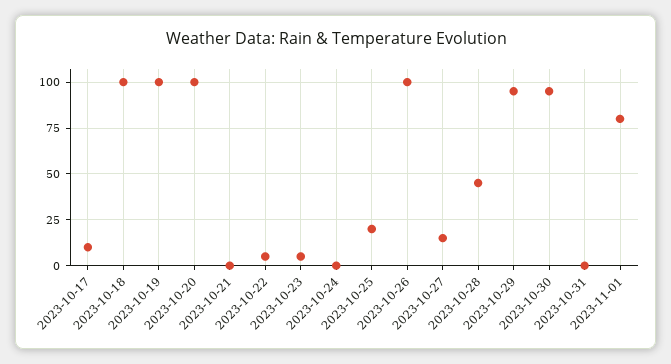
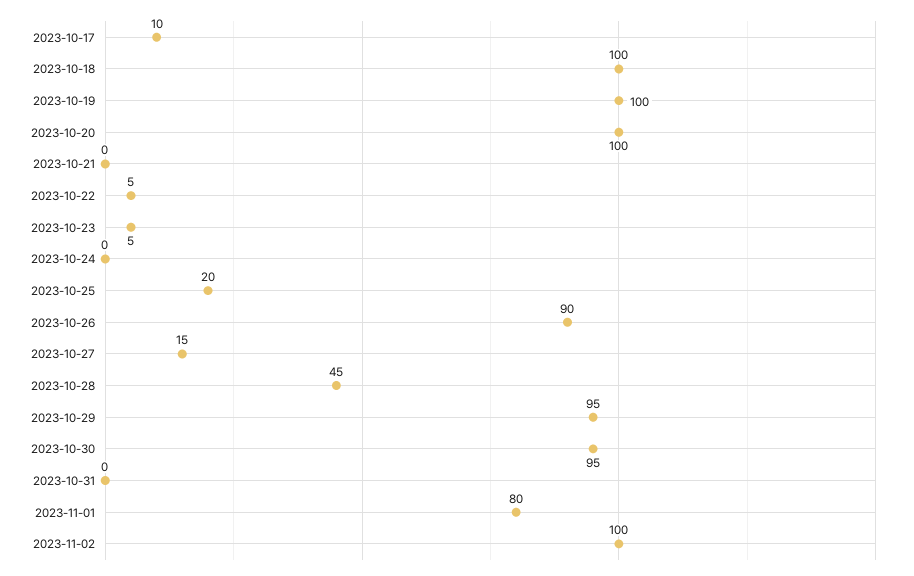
2023-10-26: 100 -> 90
2023-11-02: none -> 100

